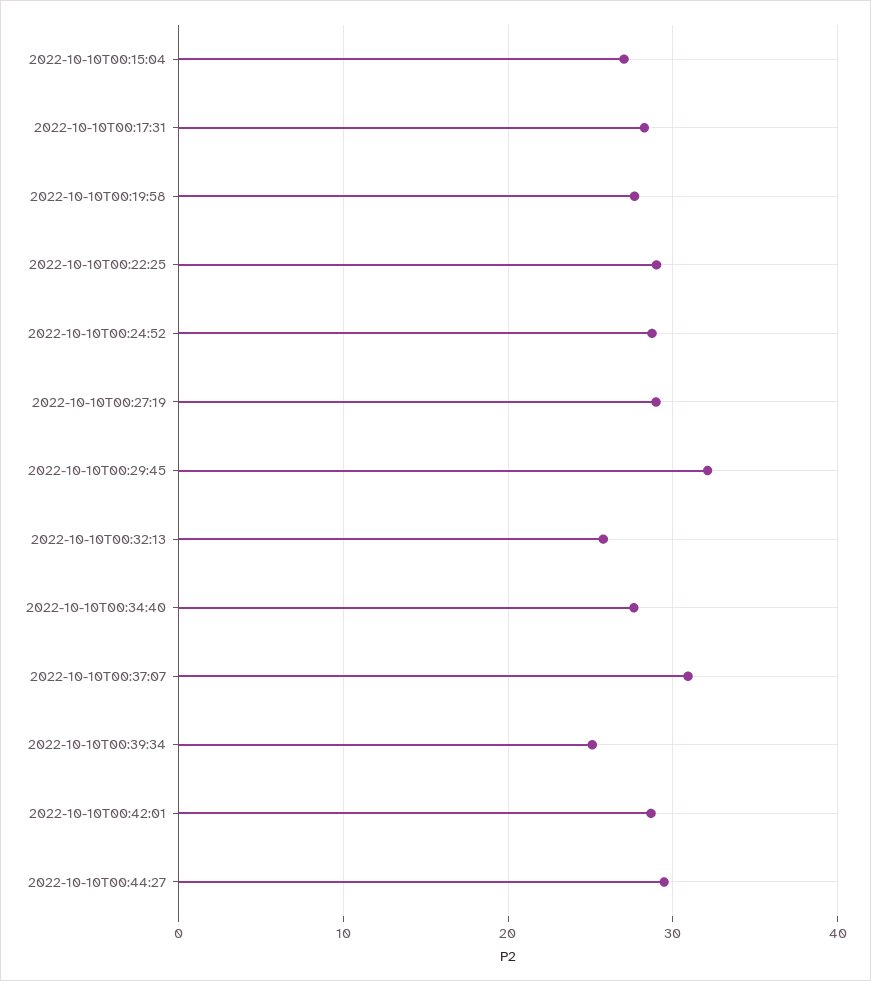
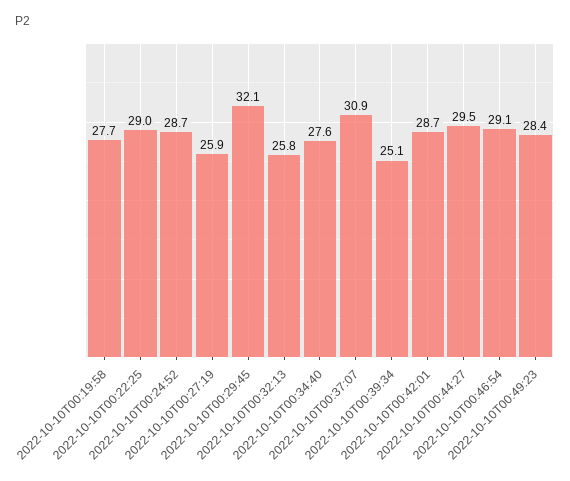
2022-10-10T00:15:04: 27 -> none
2022-10-10T00:17:31: 28 -> none
2022-10-10T00:27:19: 29 -> 25.9
2022-10-10T00:46:54: none -> 29.1
2022-10-10T00:49:23: none -> 28.4

